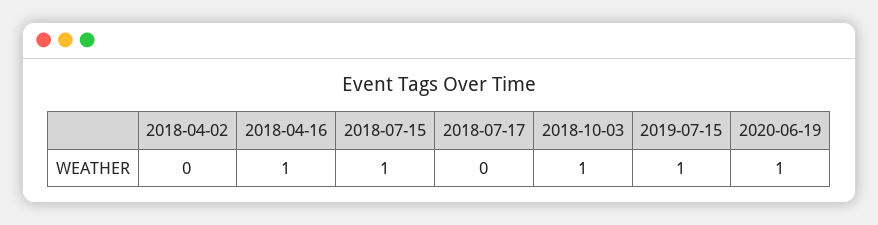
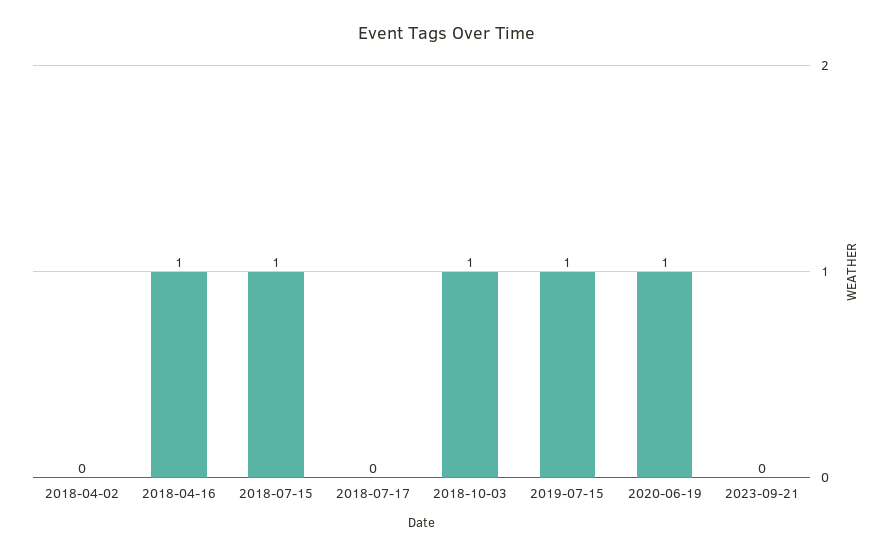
2023-09-21: none -> 0

